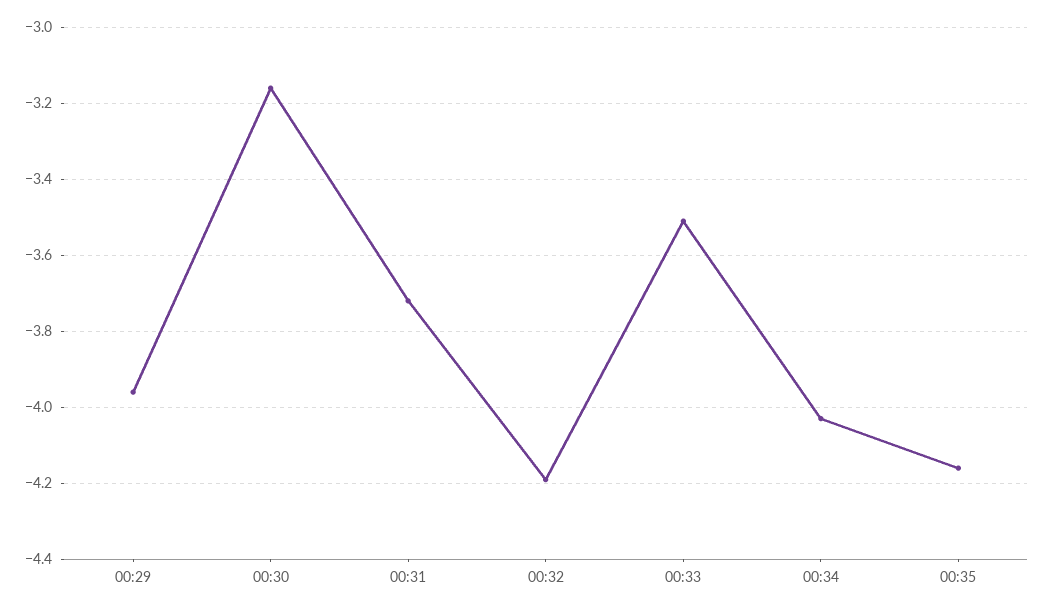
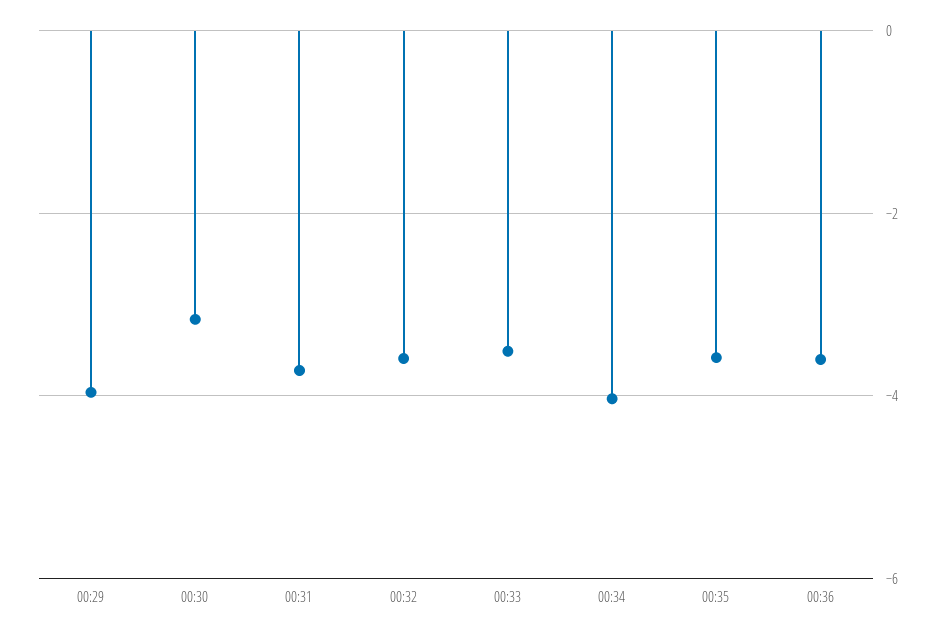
00:32: -4.2 -> -3.6
00:35: -4.15 -> -3.6
00:36: none -> -3.6

